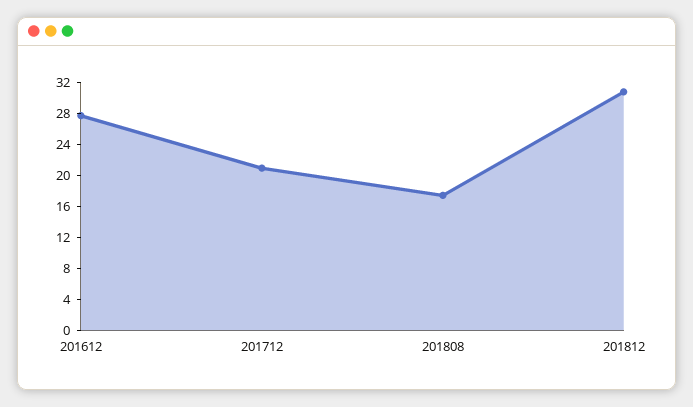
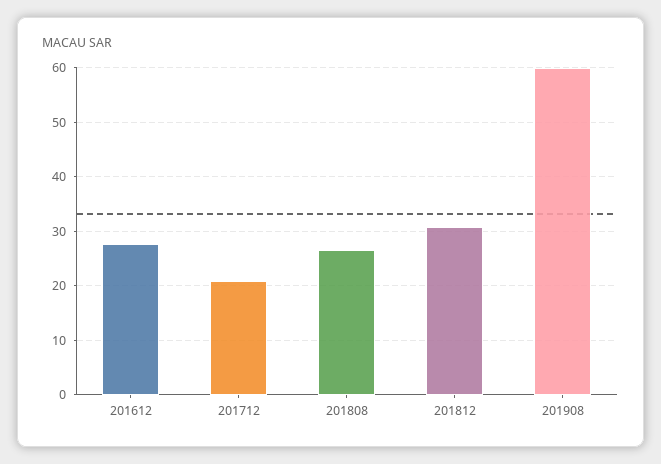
201808: 18 -> 26
201908: none -> 60

